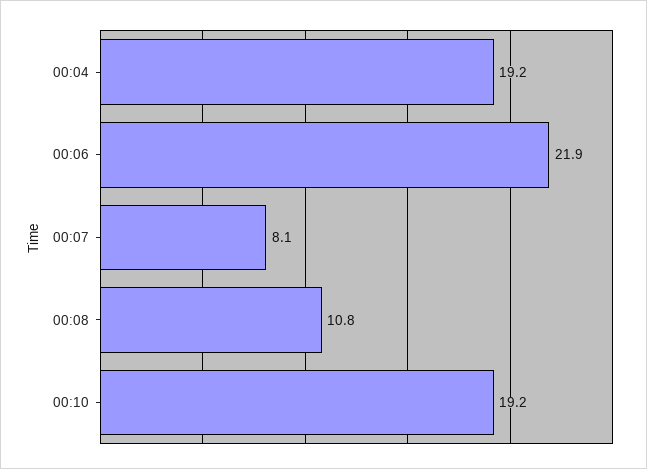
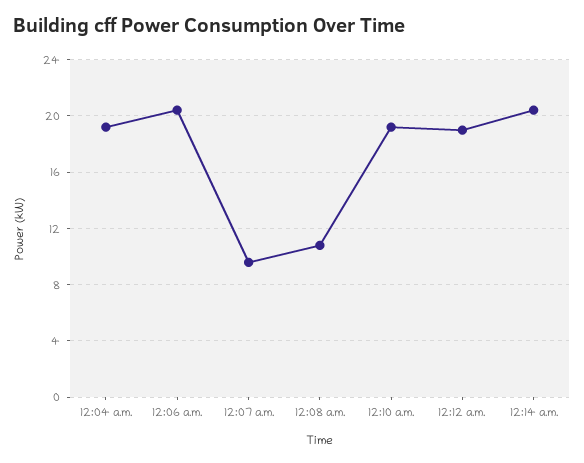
00:06: 21.9 -> 20.5
00:07: 8.1 -> 9.5
12:12 a.m.: none -> 19
12:14 a.m.: none -> 20.5

